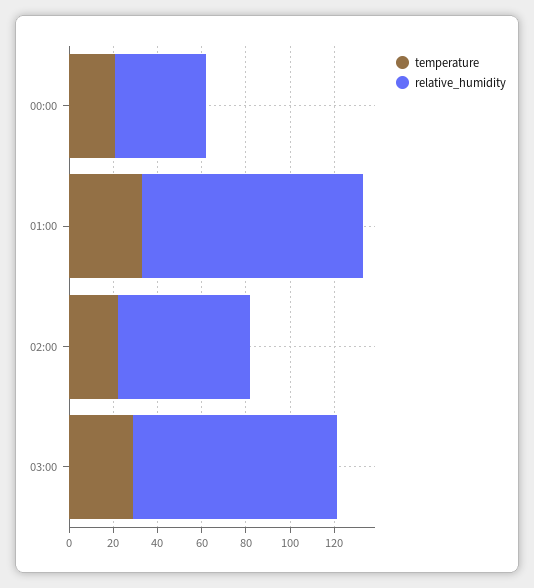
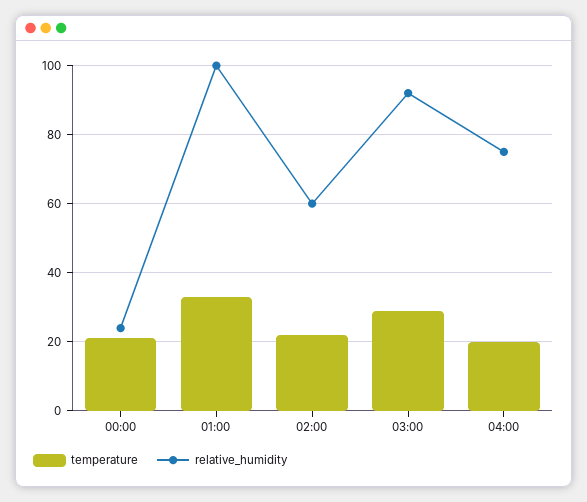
relative_humidity, 00:00: 40 -> 25
temperature, 04:00: none -> 20
relative_humidity, 04:00: none -> 75

